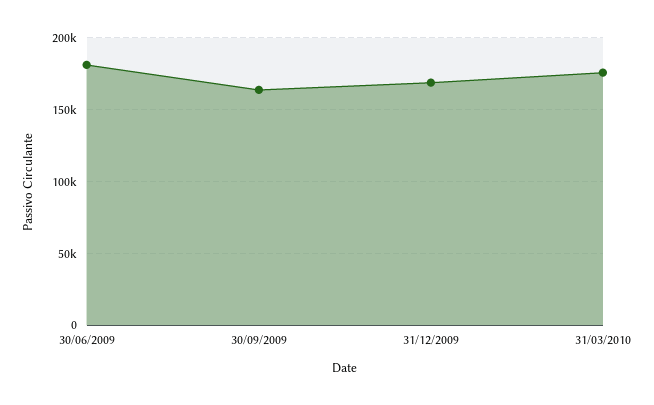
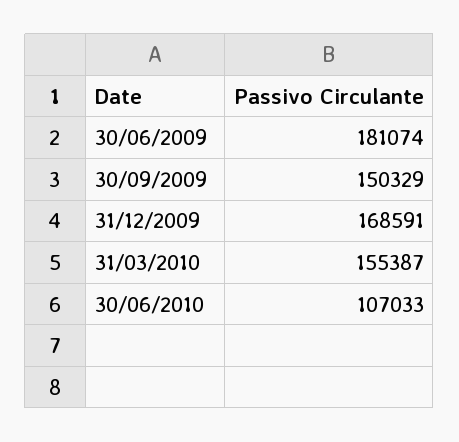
30/09/2009: 165000 -> 150329
31/03/2010: 175000 -> 155387
30/06/2010: none -> 107033

